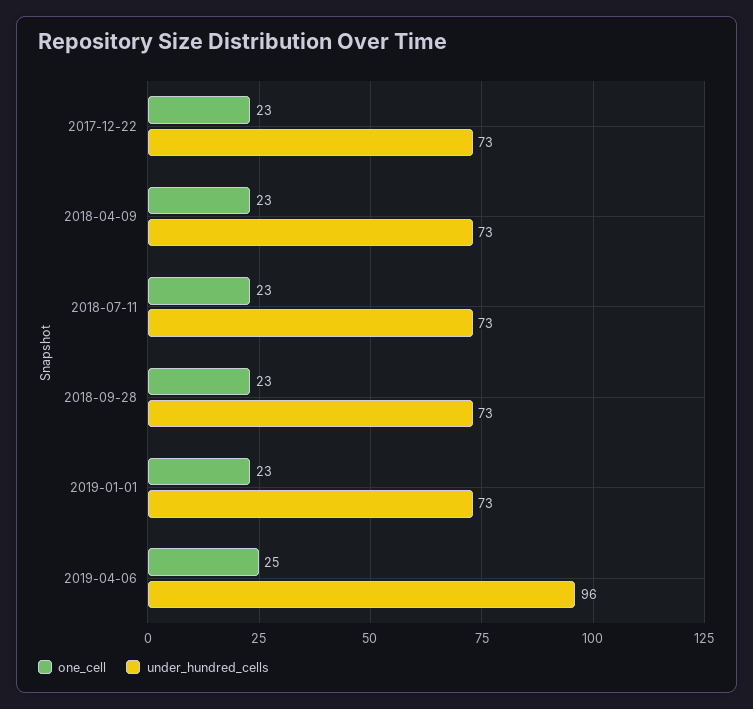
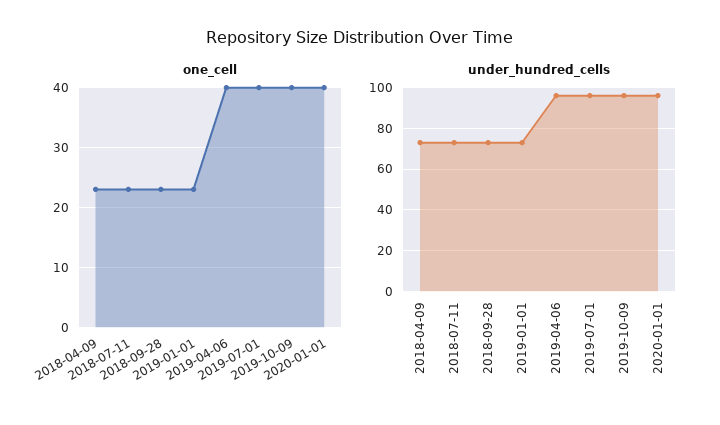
one_cell, 2017-12-22: 23 -> none
under_hundred_cells, 2017-12-22: 73 -> none
one_cell, 2019-04-06: 25 -> 40
one_cell, 2019-07-01: none -> 40
one_cell, 2019-10-09: none -> 40
one_cell, 2020-01-01: none -> 40
under_hundred_cells, 2019-07-01: none -> 95
under_hundred_cells, 2019-10-09: none -> 95
under_hundred_cells, 2020-01-01: none -> 95

